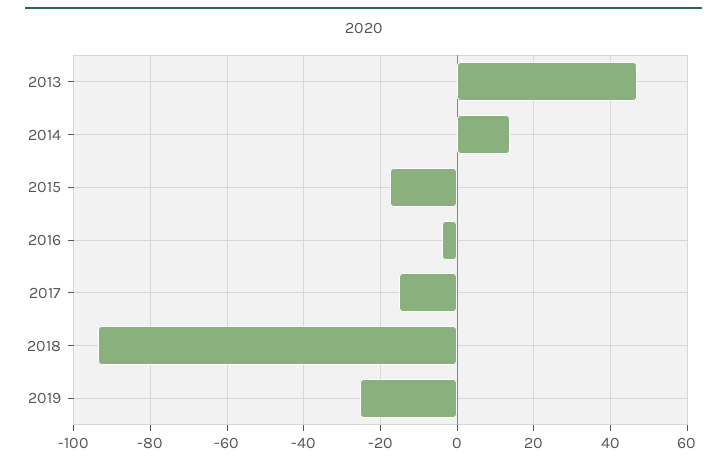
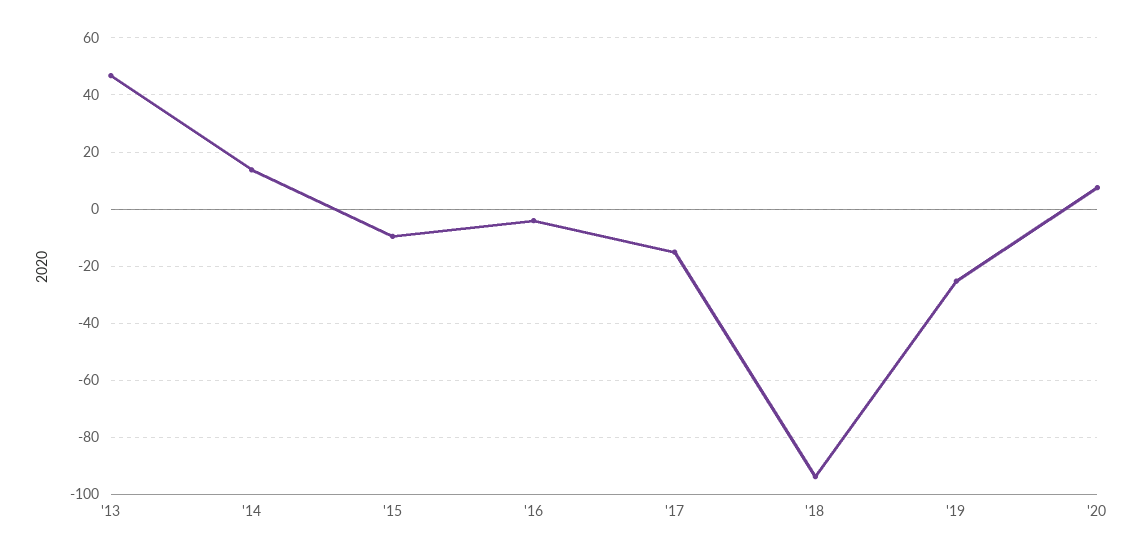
2015: -18 -> -10
'20: none -> 7.5

